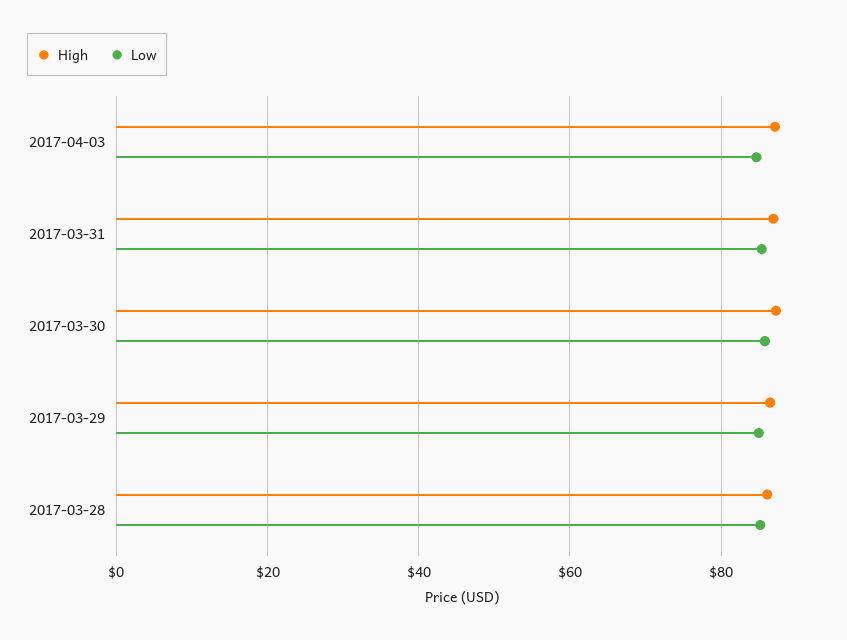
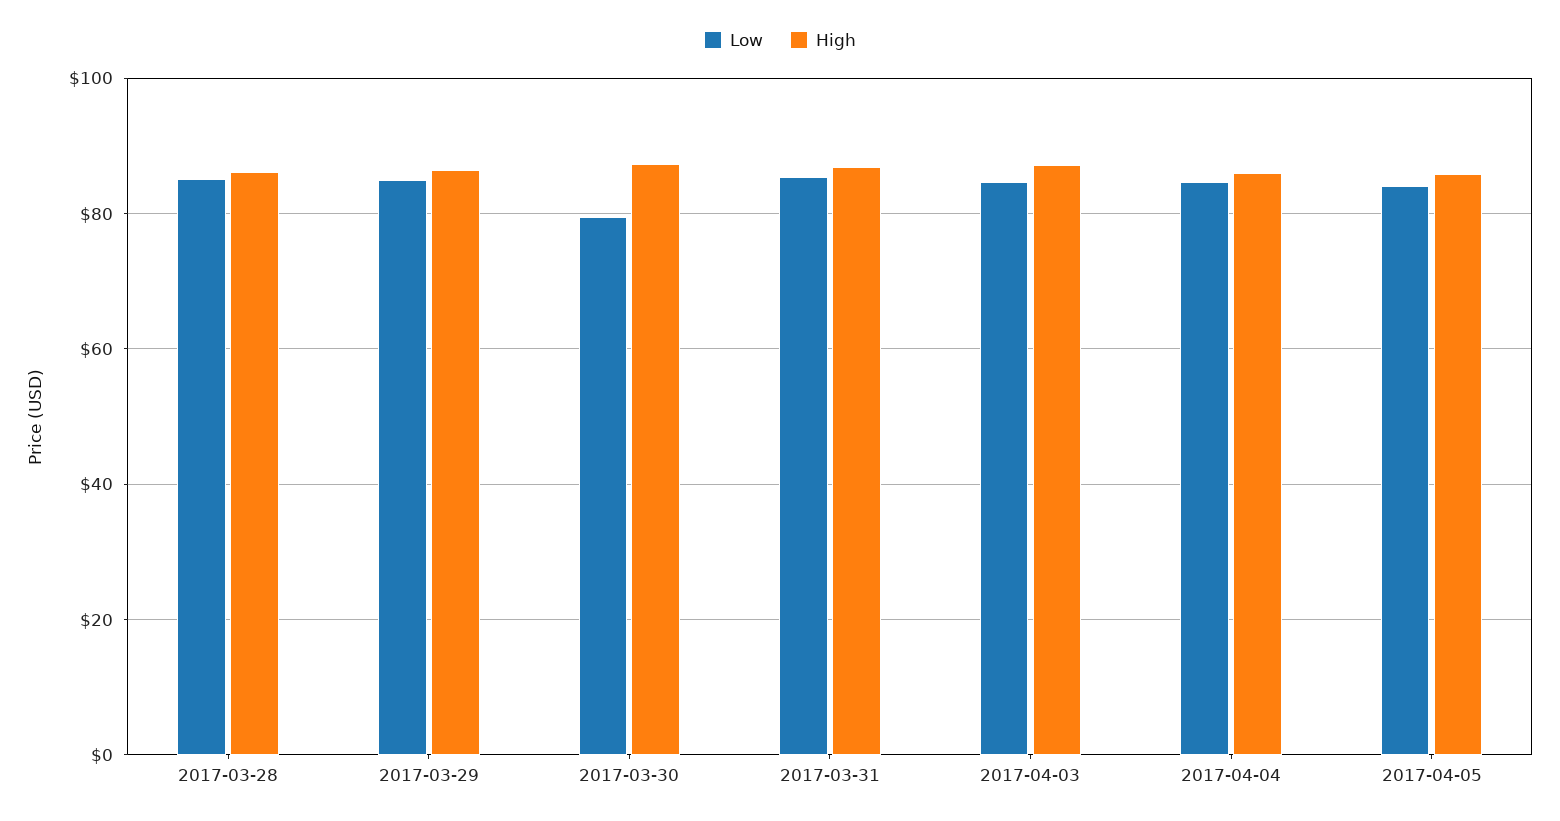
Low, 2017-03-30: 86 -> 80
Low, 2017-04-04: none -> 84
High, 2017-04-04: none -> 86
Low, 2017-04-05: none -> 84
High, 2017-04-05: none -> 86

